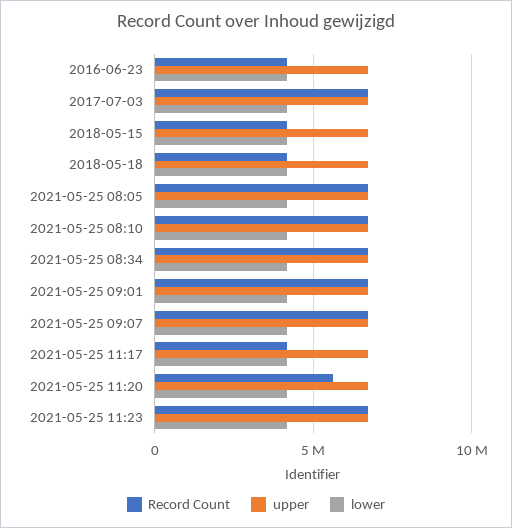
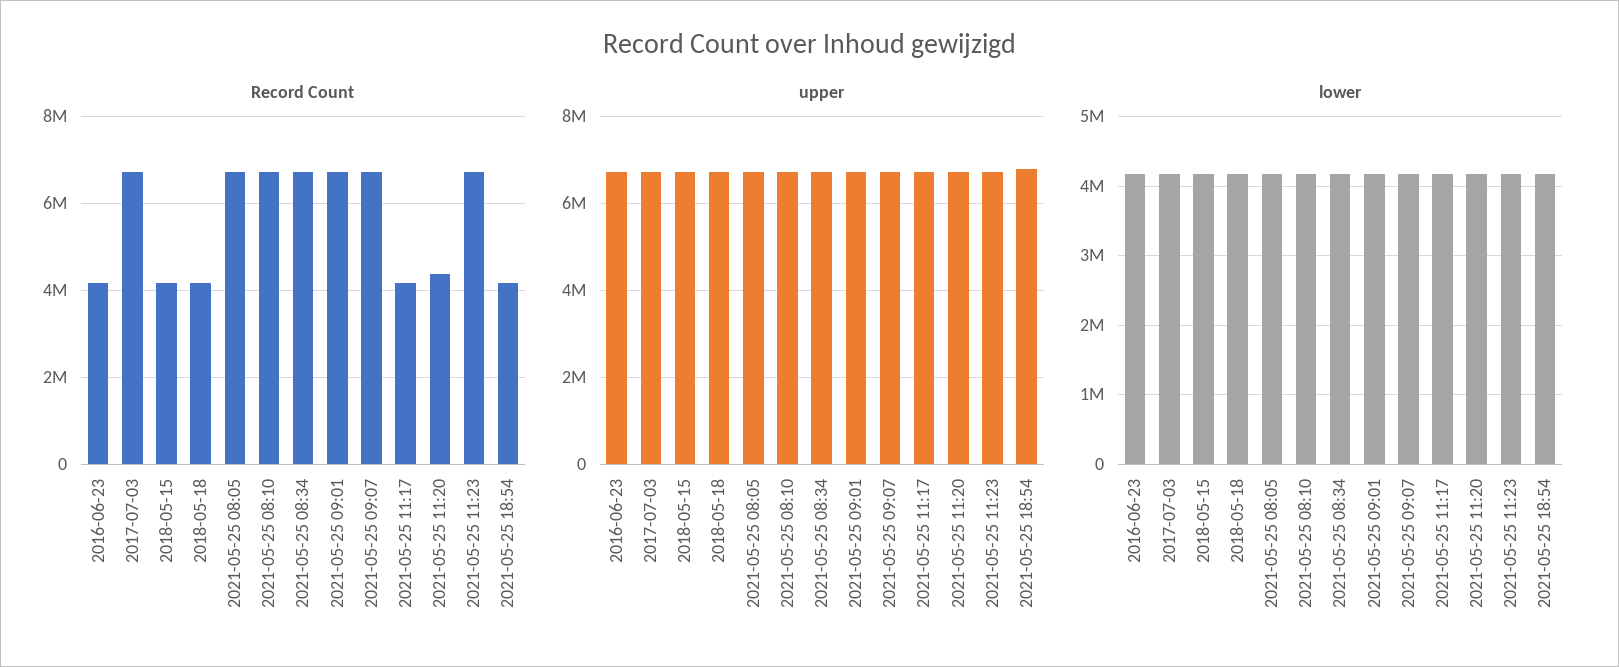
Record Count, 2021-05-25 11:20: 5500000 -> 4400000
Record Count, 2021-05-25 18:54: none -> 4200000
upper, 2021-05-25 18:54: none -> 6800000
lower, 2021-05-25 18:54: none -> 4200000

